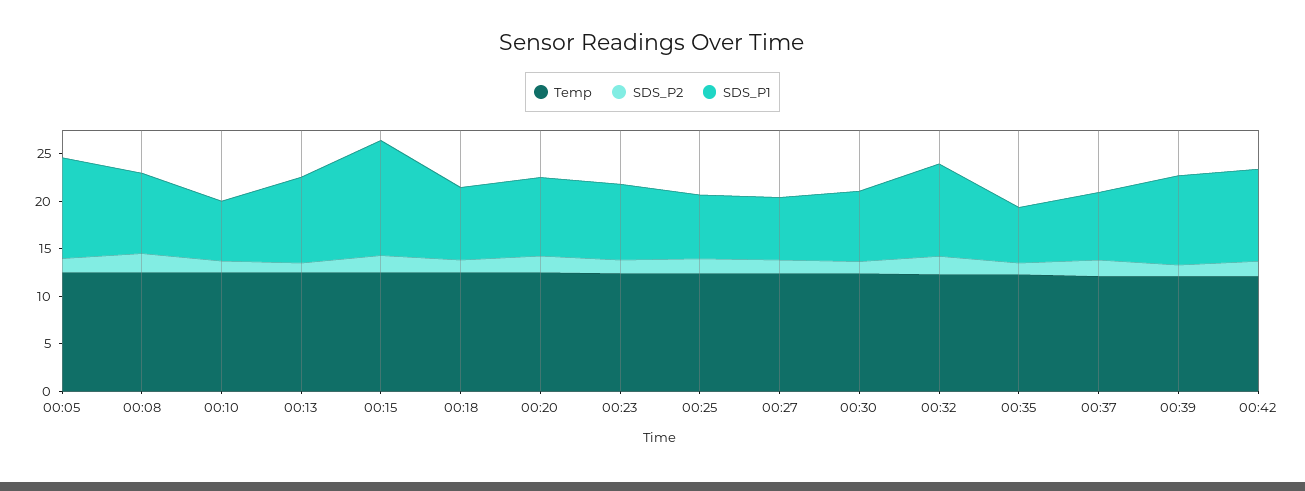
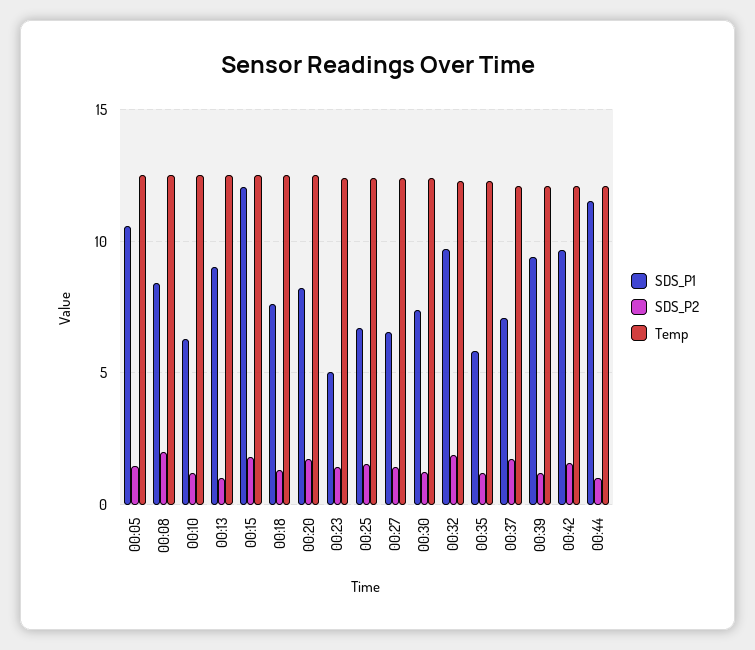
SDS_P1, 00:23: 8 -> 5
SDS_P1, 00:44: none -> 11.5
SDS_P2, 00:44: none -> 1
Temp, 00:44: none -> 12

